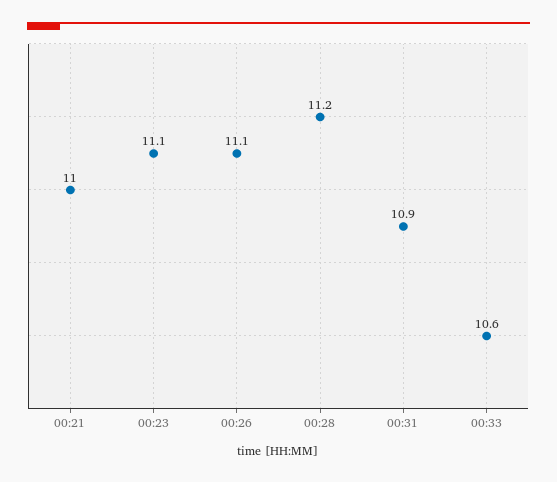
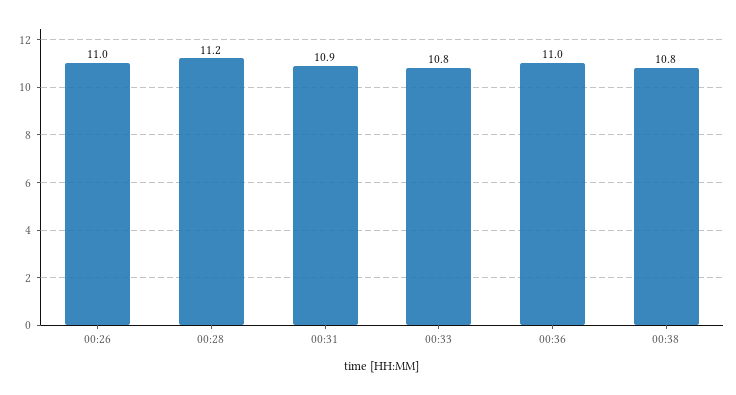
00:21: 11 -> none
00:23: 11.1 -> none
00:26: 11.1 -> 11
00:33: 10.6 -> 10.8
00:36: none -> 11
00:38: none -> 10.8

